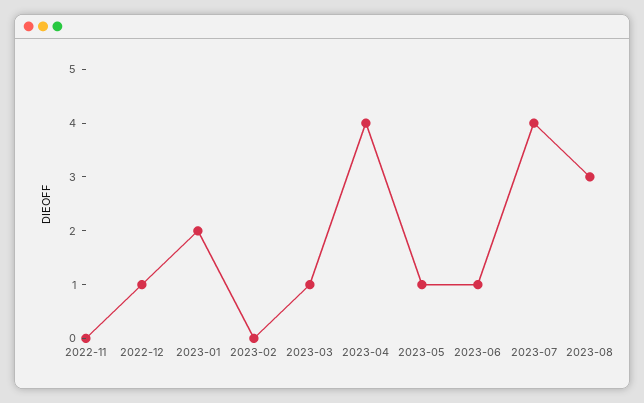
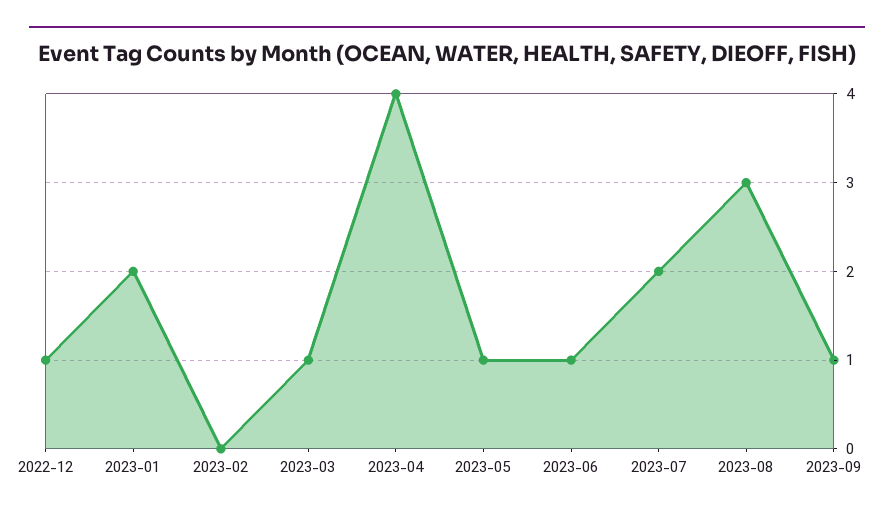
2022-11: 0 -> none
2023-07: 4 -> 2
2023-09: none -> 1

